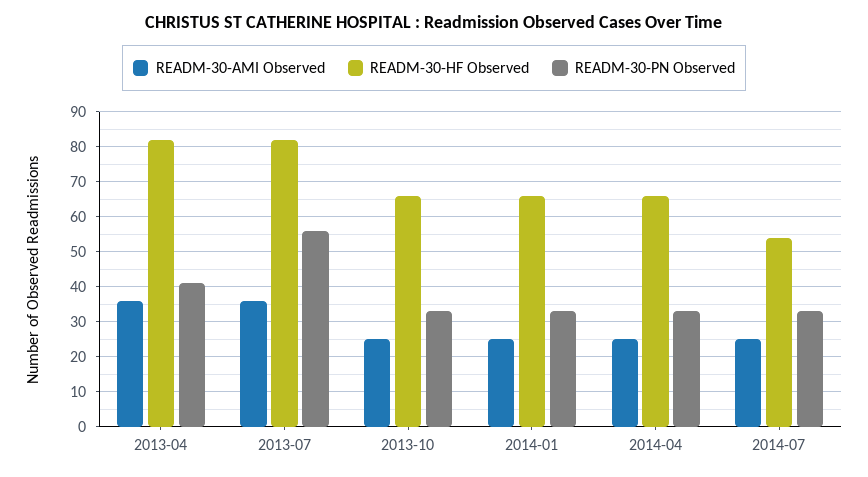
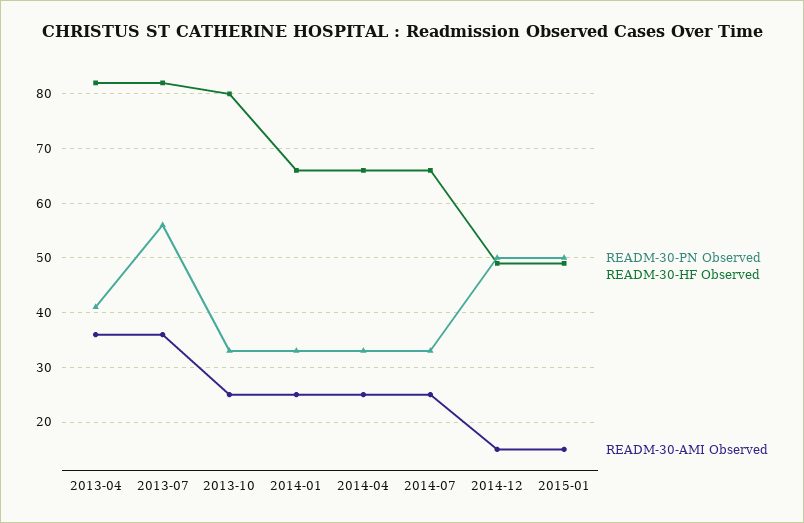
READM-30-HF Observed, 2013-10: 65 -> 80
READM-30-HF Observed, 2014-07: 55 -> 65
READM-30-PN Observed, 2014-12: none -> 50
READM-30-HF Observed, 2014-12: none -> 50
READM-30-AMI Observed, 2014-12: none -> 15
READM-30-PN Observed, 2015-01: none -> 50
READM-30-HF Observed, 2015-01: none -> 50
READM-30-AMI Observed, 2015-01: none -> 15

